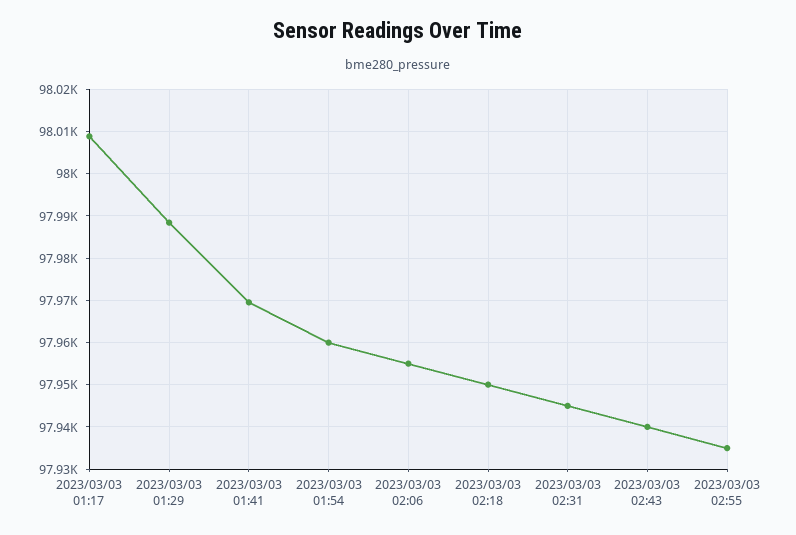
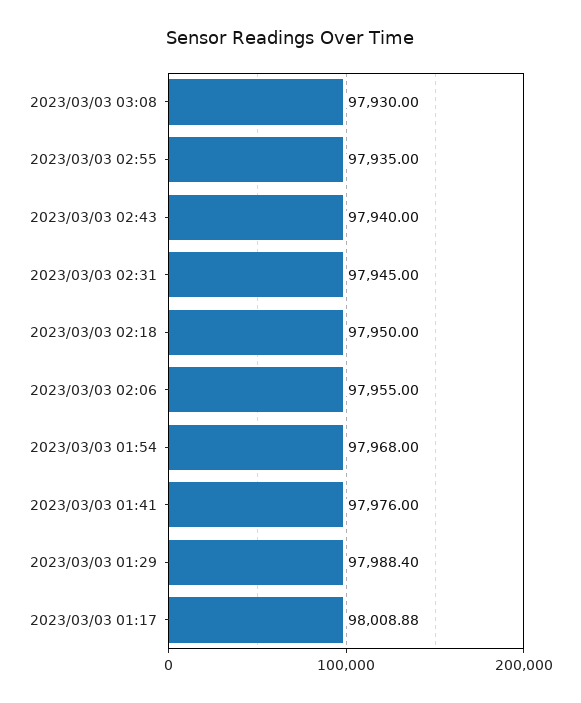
2023/03/03 01:41: 97970 -> 97976
2023/03/03 01:54: 97960 -> 97968
2023/03/03 03:08: none -> 97930

